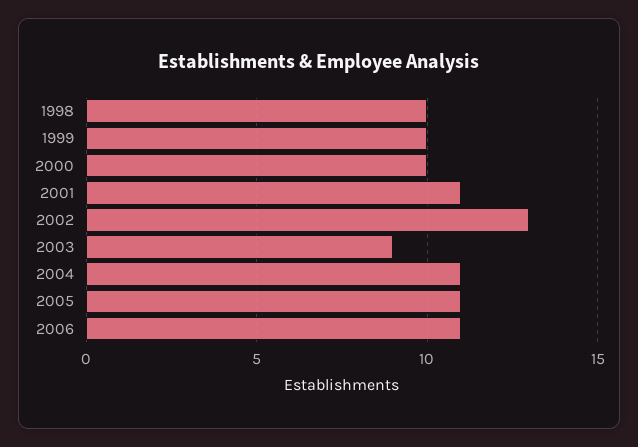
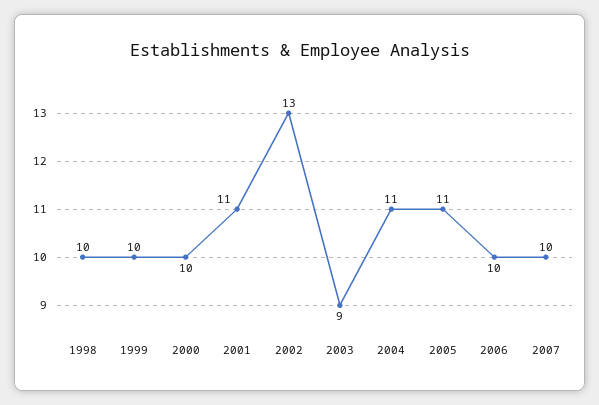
2006: 11 -> 10
2007: none -> 10

